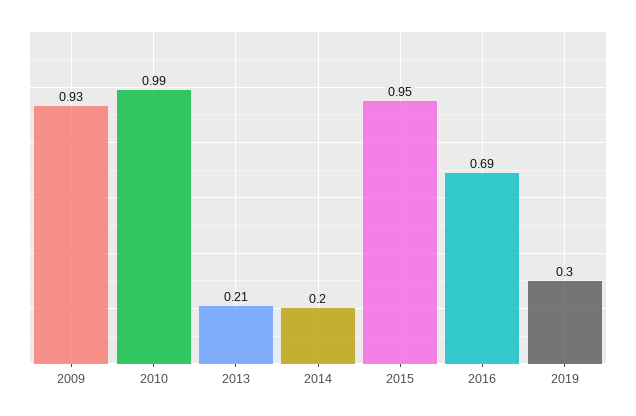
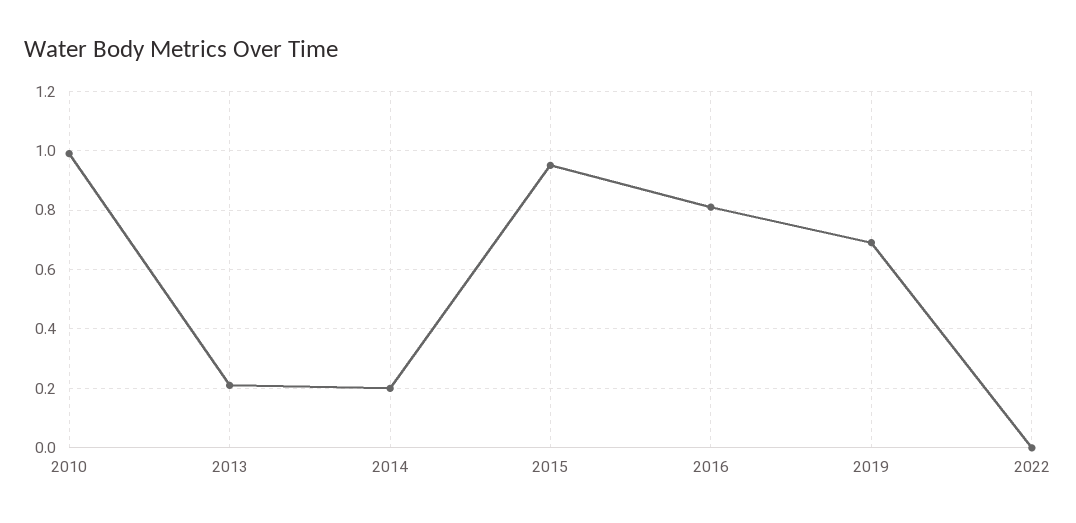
2009: 0.93 -> none
2016: 0.69 -> 0.8
2019: 0.3 -> 0.7
2022: none -> 0

